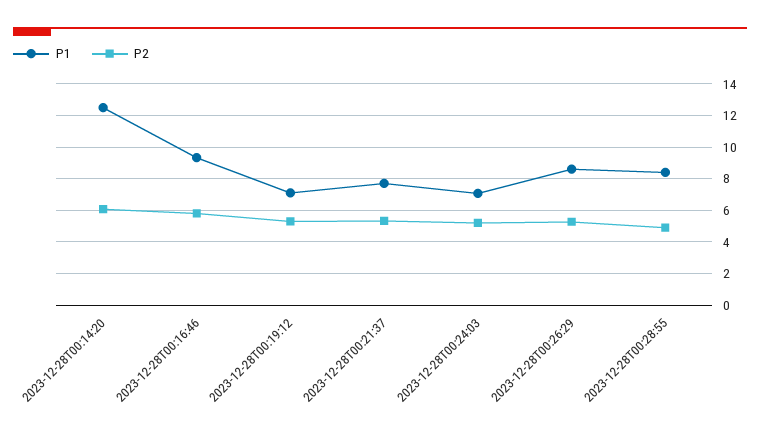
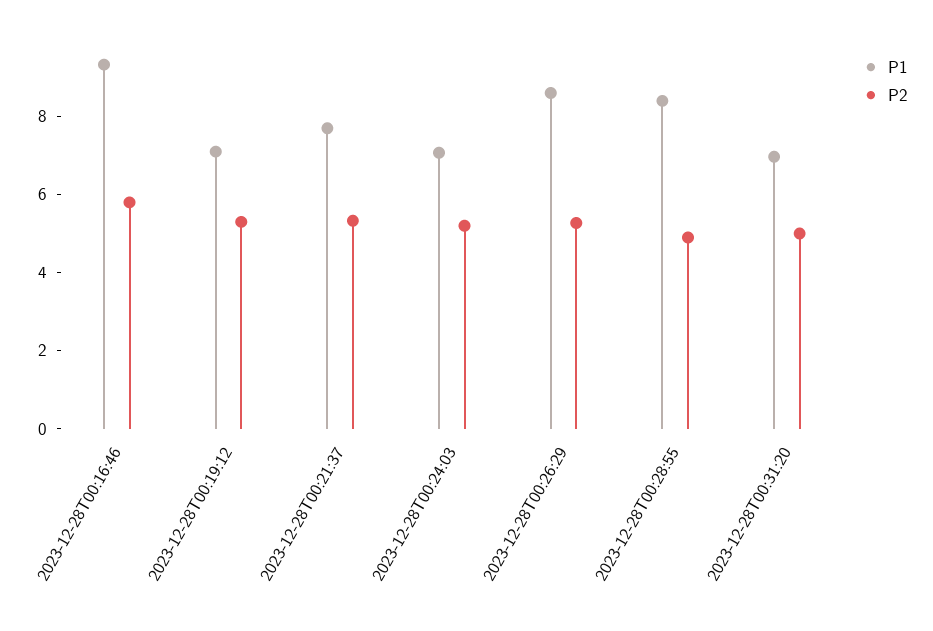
P1, 2023-12-28T00:14:20: 12.5 -> none
P2, 2023-12-28T00:14:20: 6 -> none
P1, 2023-12-28T00:31:20: none -> 7
P2, 2023-12-28T00:31:20: none -> 5

